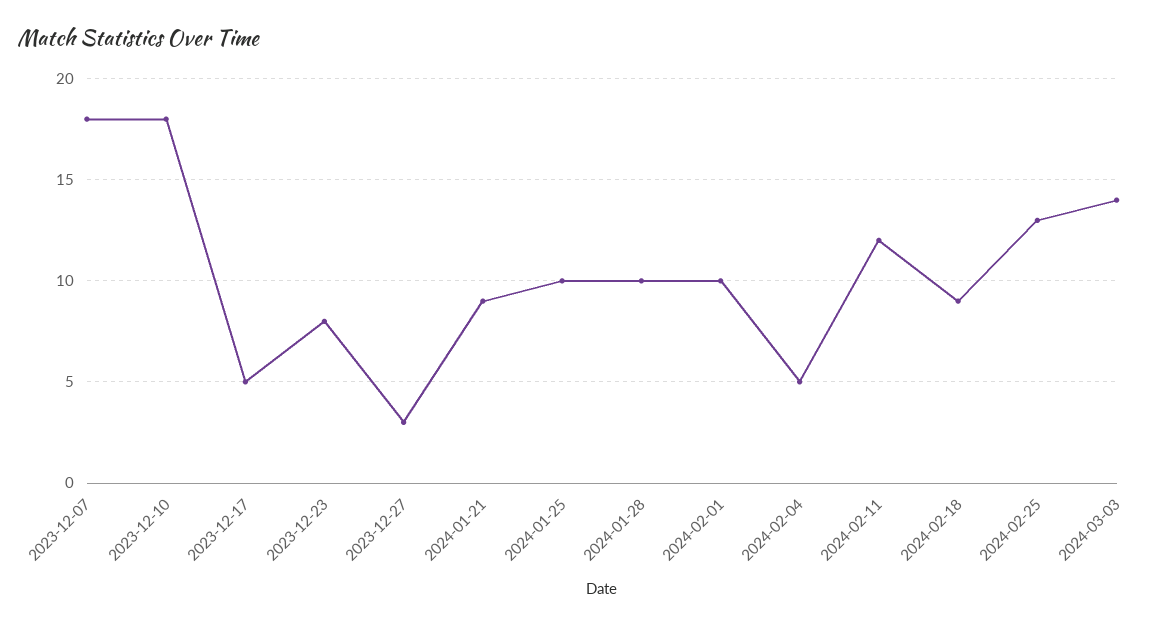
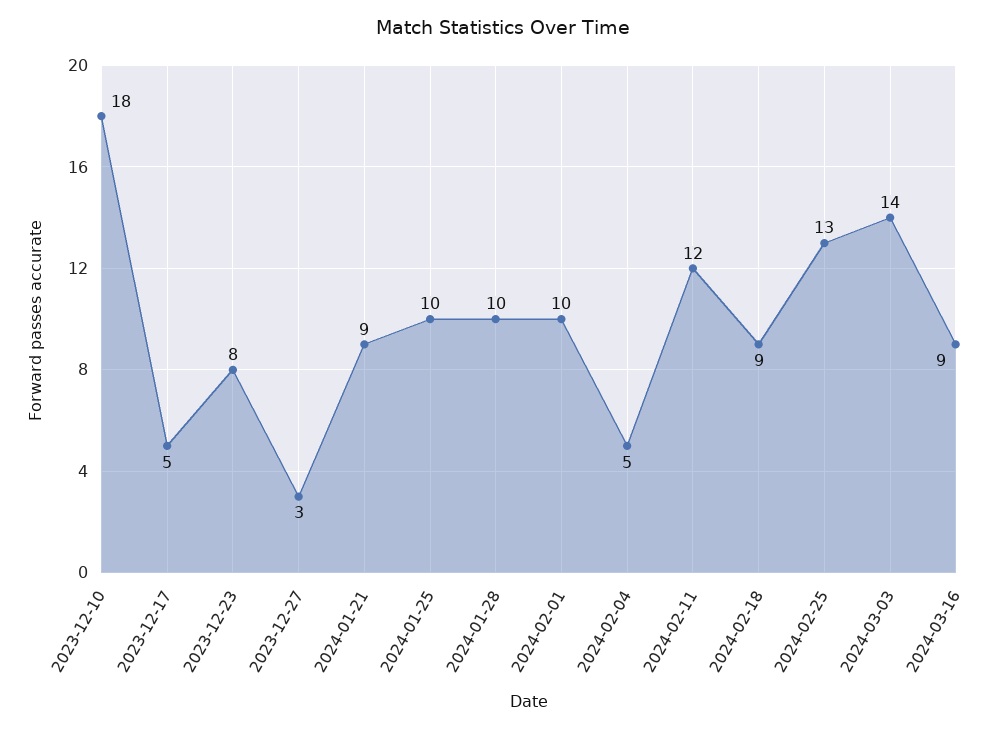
2023-12-07: 18 -> none
2024-03-16: none -> 9

